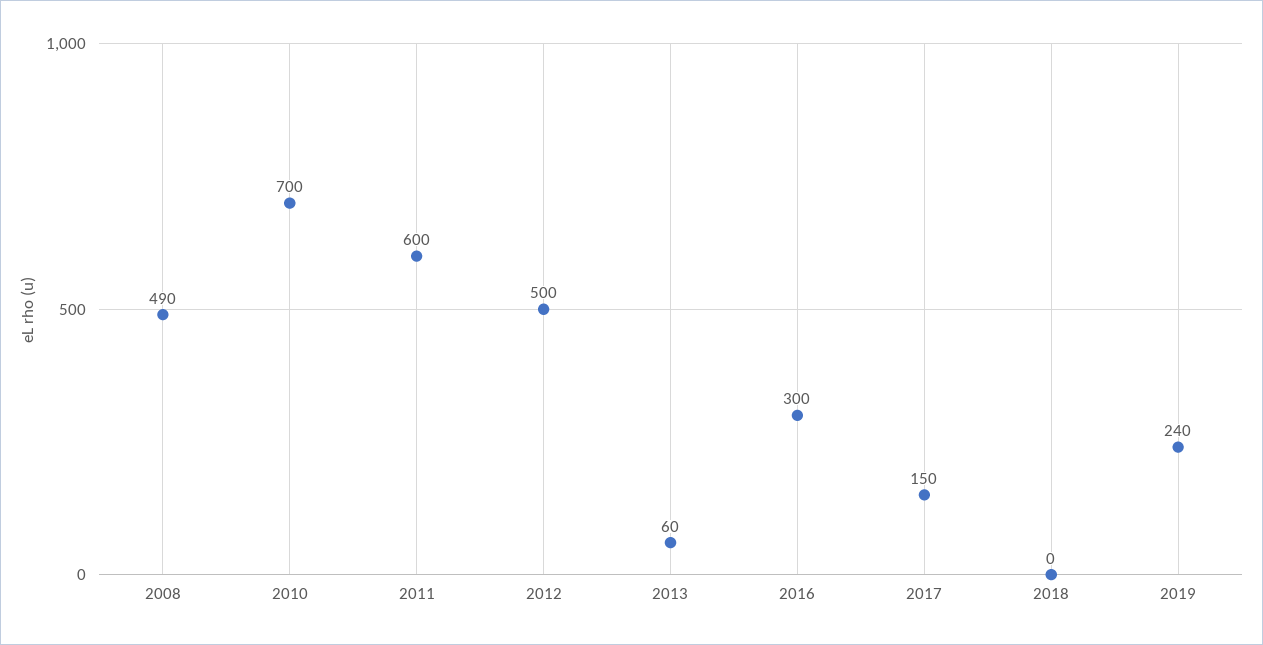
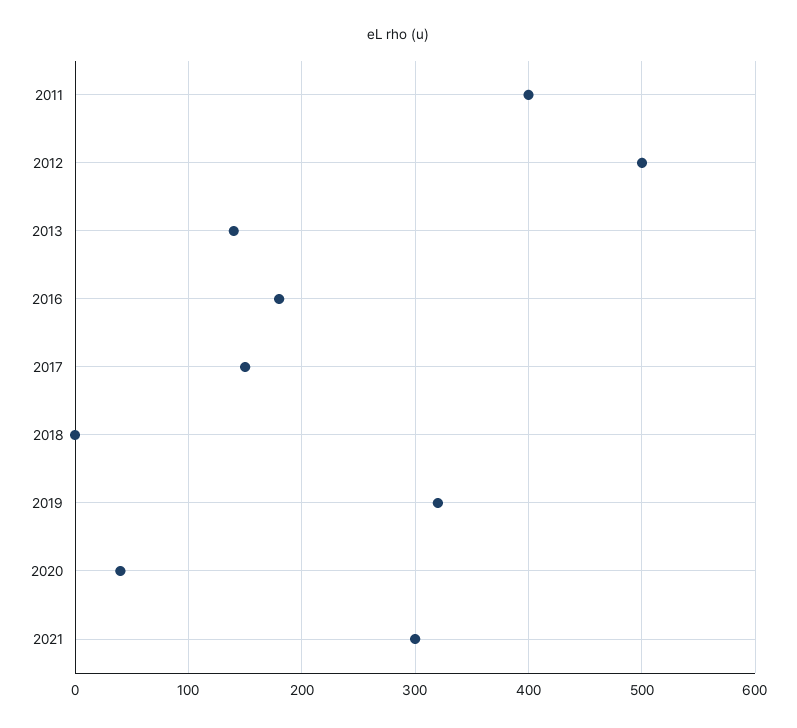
2008: 490 -> none
2010: 700 -> none
2011: 600 -> 400
2013: 60 -> 140
2016: 300 -> 180
2019: 240 -> 320
2020: none -> 40
2021: none -> 300

